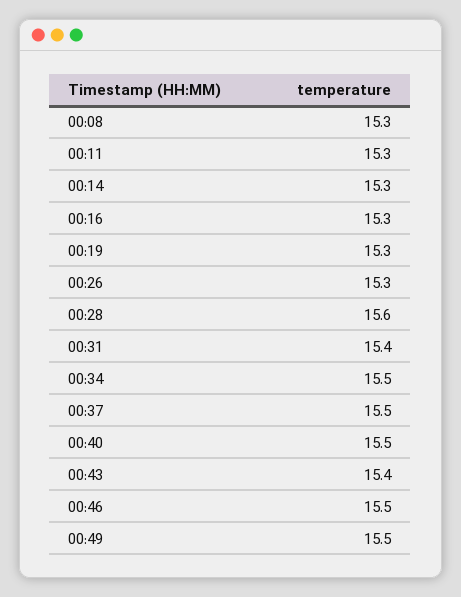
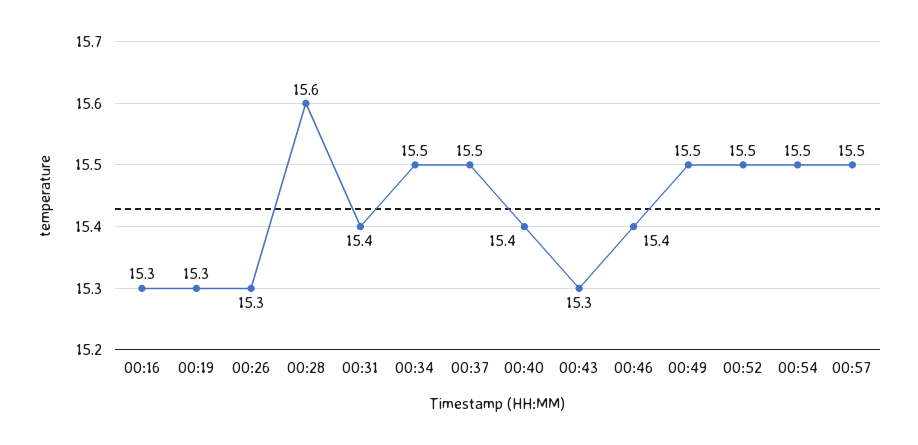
00:08: 15.3 -> none
00:11: 15.3 -> none
00:14: 15.3 -> none
00:40: 15.5 -> 15.4
00:43: 15.4 -> 15.3
00:46: 15.5 -> 15.4
00:52: none -> 15.5
00:54: none -> 15.5
00:57: none -> 15.5

